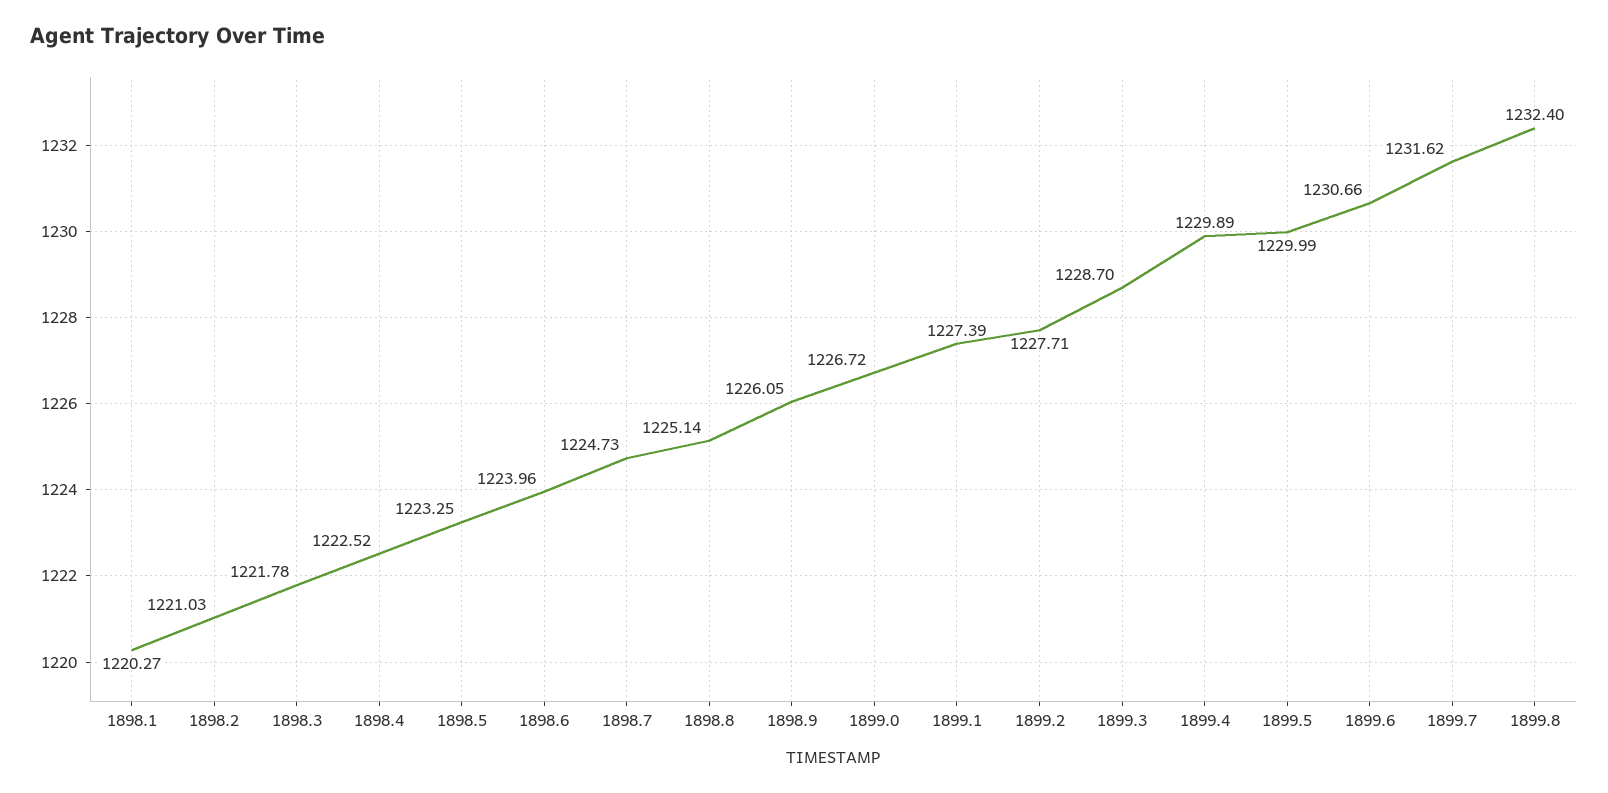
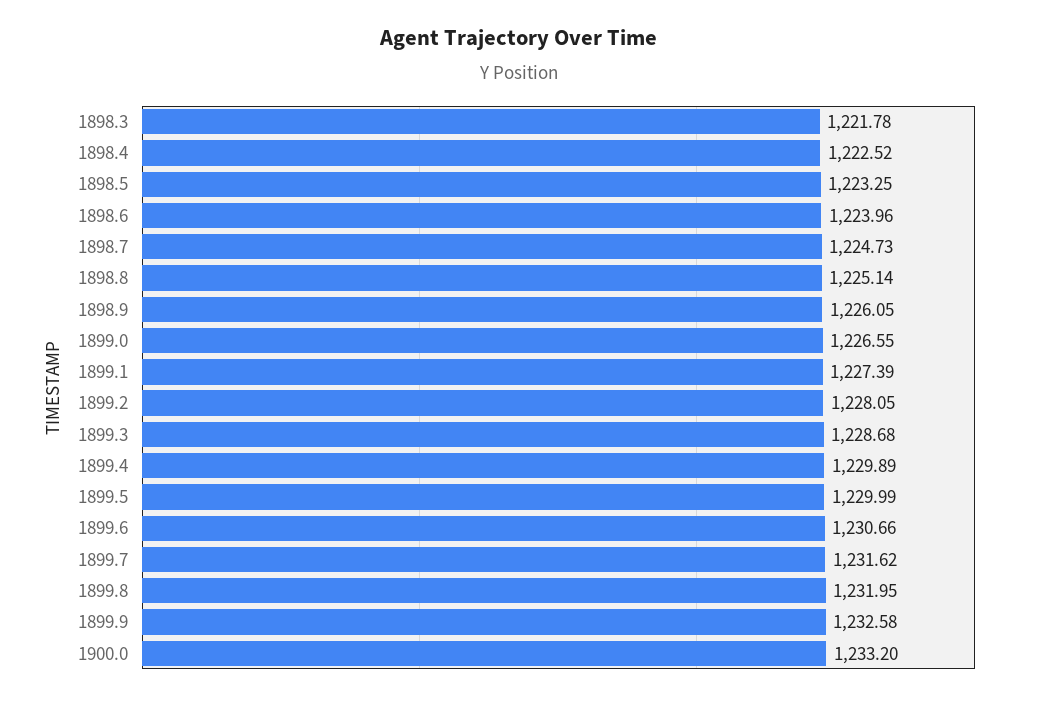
1898.1: 1220.27 -> none
1898.2: 1221.03 -> none
1899.0: 1226.72 -> 1226.55
1899.2: 1227.71 -> 1228.05
1899.3: 1228.7 -> 1228.68
1899.8: 1232.4 -> 1231.95
1899.9: none -> 1232.58
1900.0: none -> 1233.2

